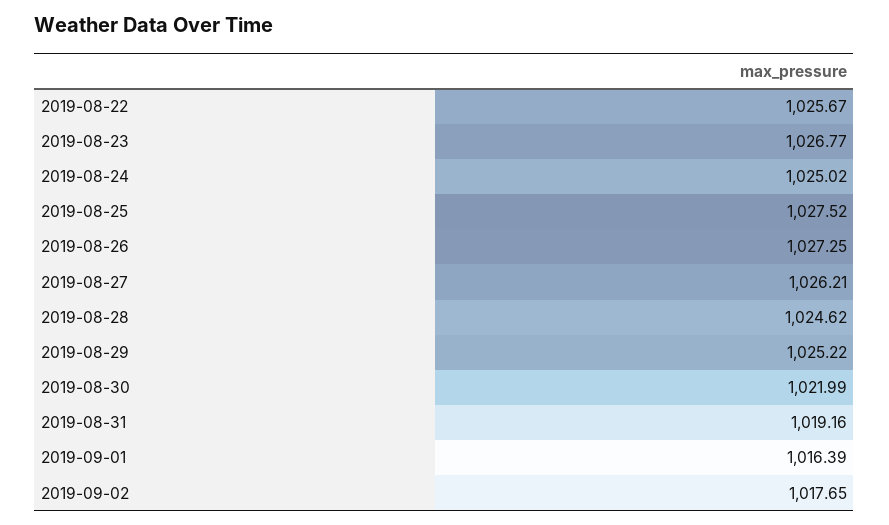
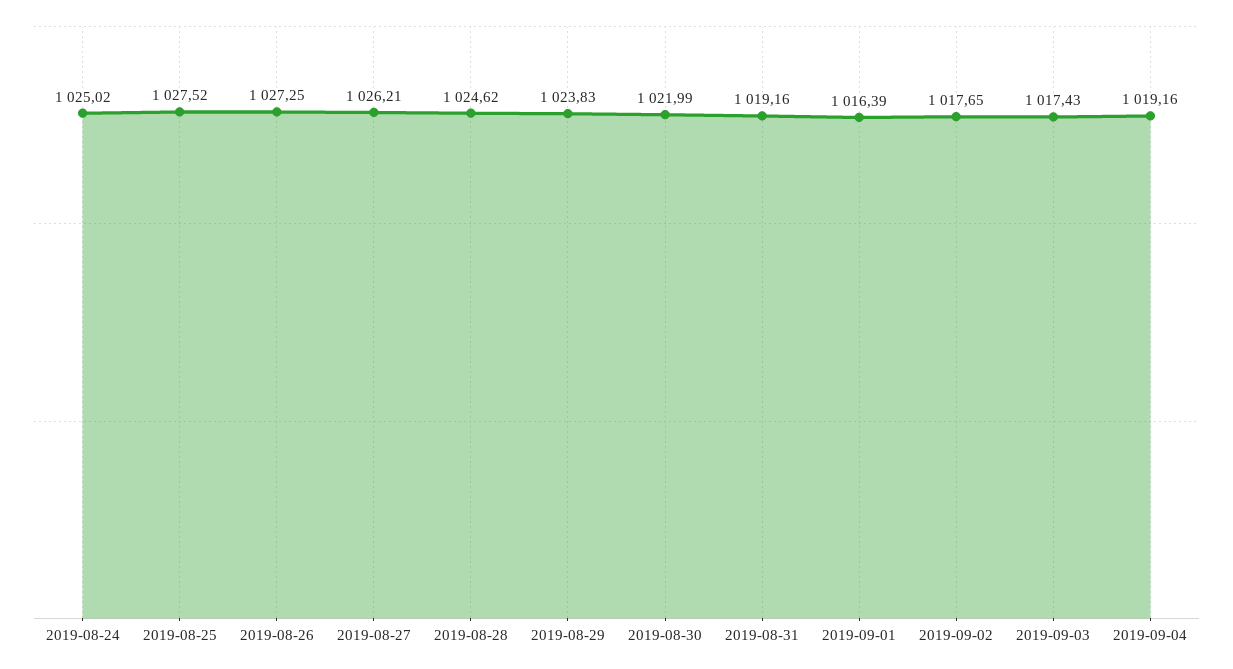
2019-08-22: 1025.67 -> none
2019-08-23: 1026.77 -> none
2019-08-29: 1025.22 -> 1023.83
2019-09-03: none -> 1017.43
2019-09-04: none -> 1019.16

